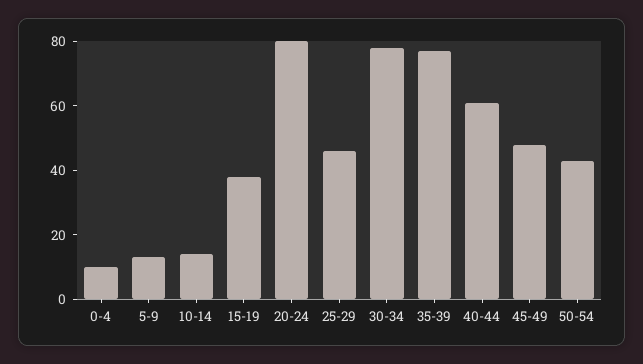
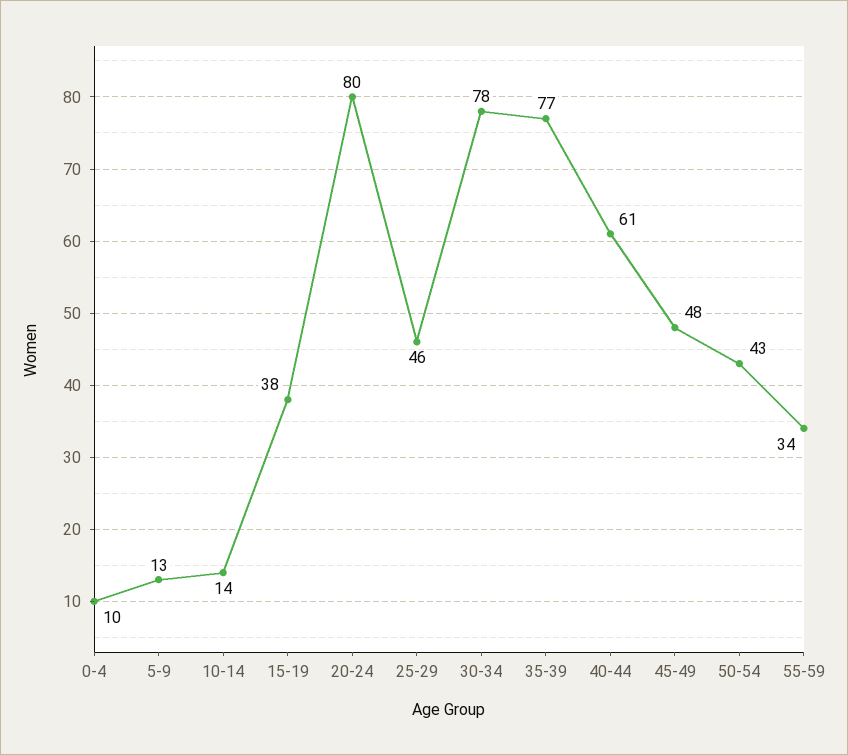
55-59: none -> 34

